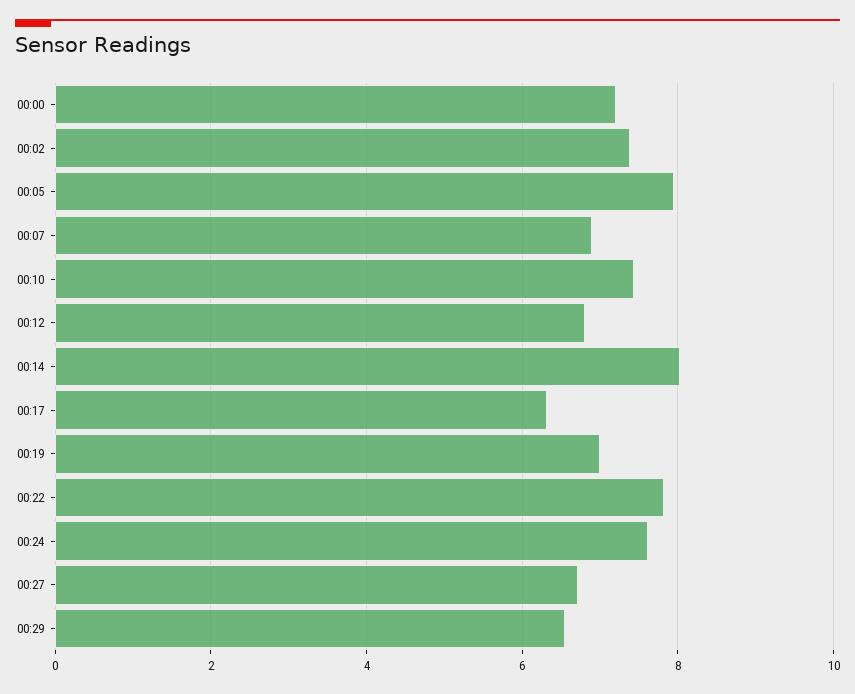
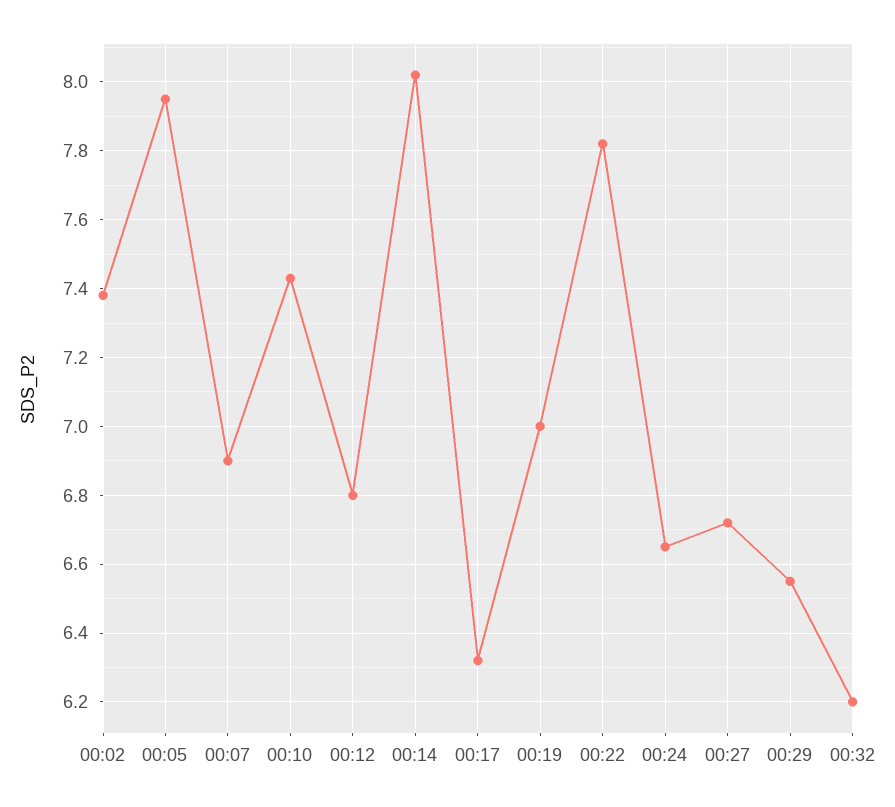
00:00: 7.2 -> none
00:24: 7.6 -> 6.65
00:32: none -> 6.2

